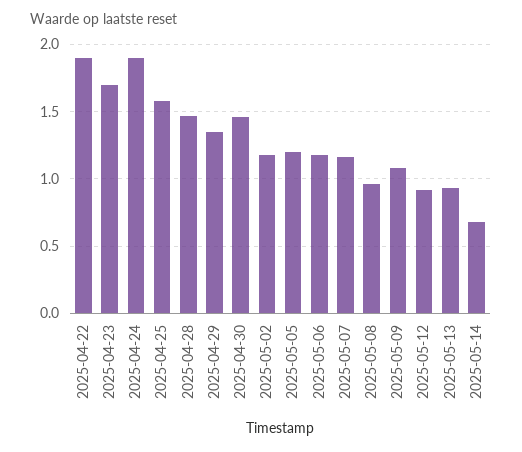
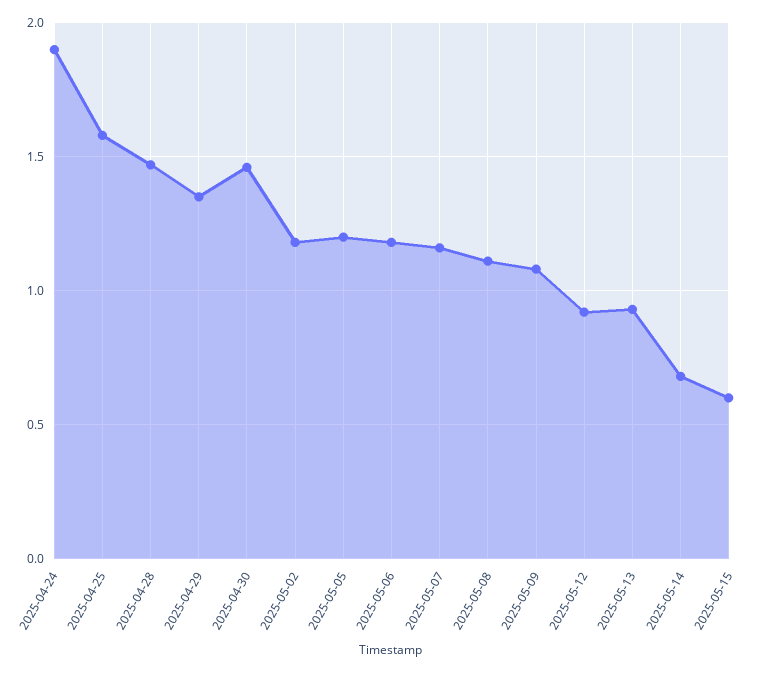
2025-04-22: 1.9 -> none
2025-04-23: 1.7 -> none
2025-05-08: 0.95 -> 1.1
2025-05-15: none -> 0.6

